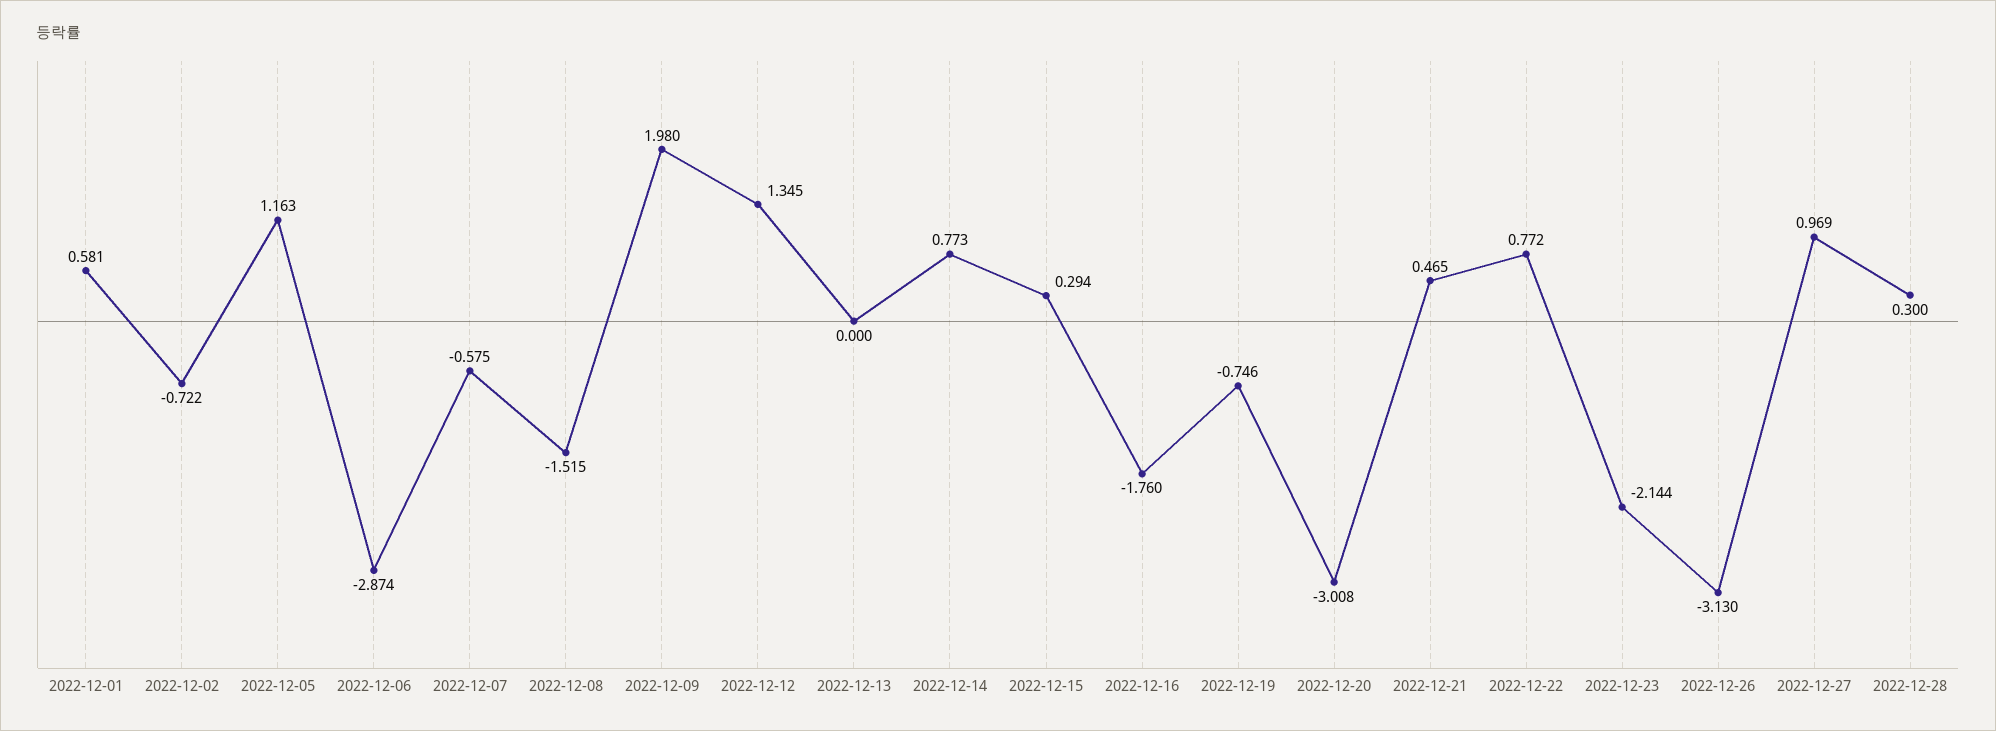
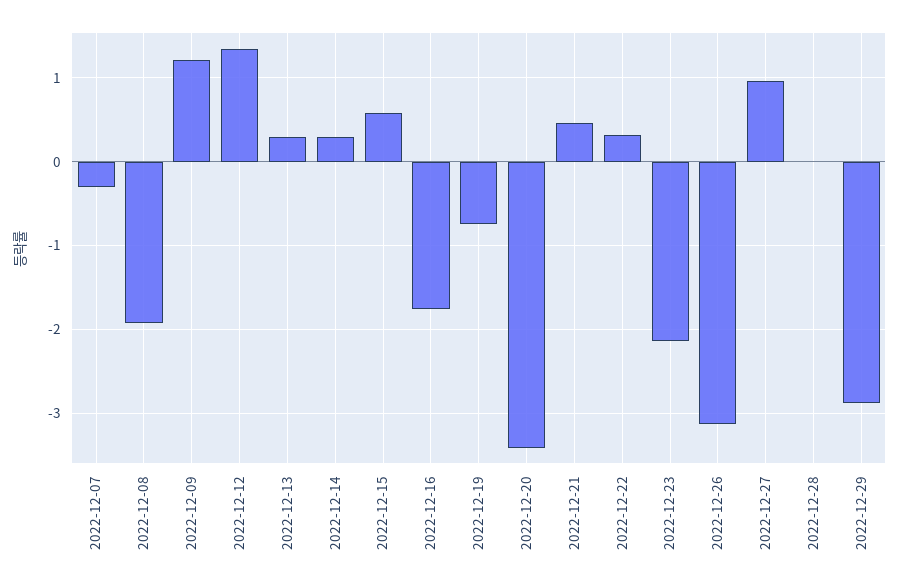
2022-12-01: 0.581 -> none
2022-12-02: -0.722 -> none
2022-12-05: 1.163 -> none
2022-12-06: -2.874 -> none
2022-12-07: -0.575 -> -0.3
2022-12-08: -1.515 -> -1.9
2022-12-09: 1.98 -> 1.2
2022-12-13: 0 -> 0.3
2022-12-14: 0.773 -> 0.3
2022-12-15: 0.294 -> 0.6
2022-12-20: -3.008 -> -3.4
2022-12-22: 0.772 -> 0.3
2022-12-28: 0.3 -> 0
2022-12-29: none -> -2.9

